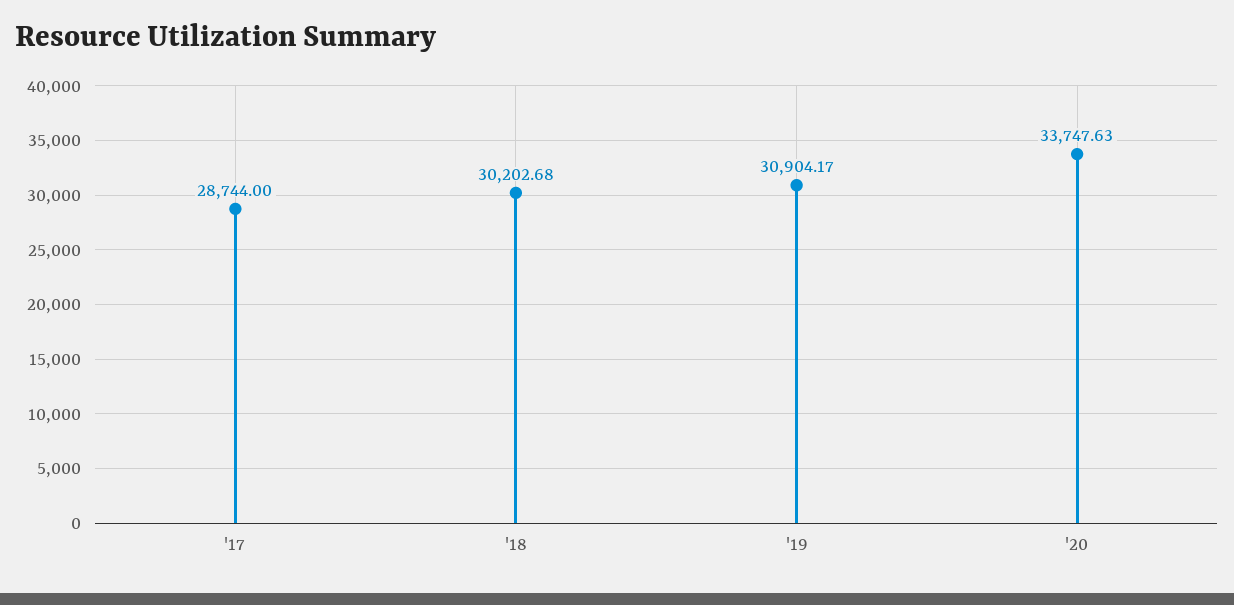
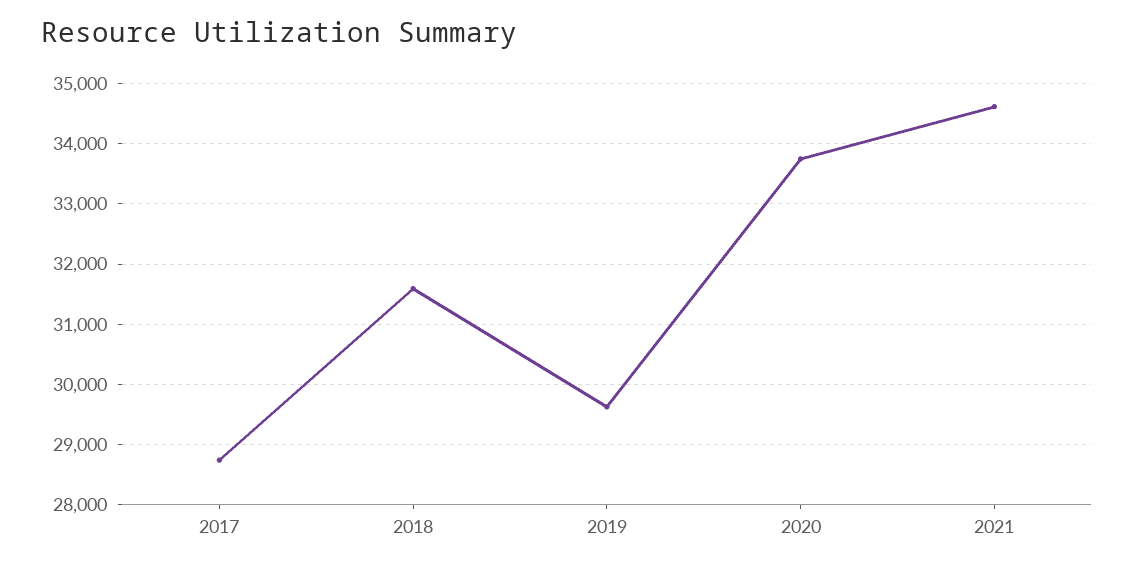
'18: 30202.68 -> 31600
'19: 30904.17 -> 29600
2021: none -> 34600

